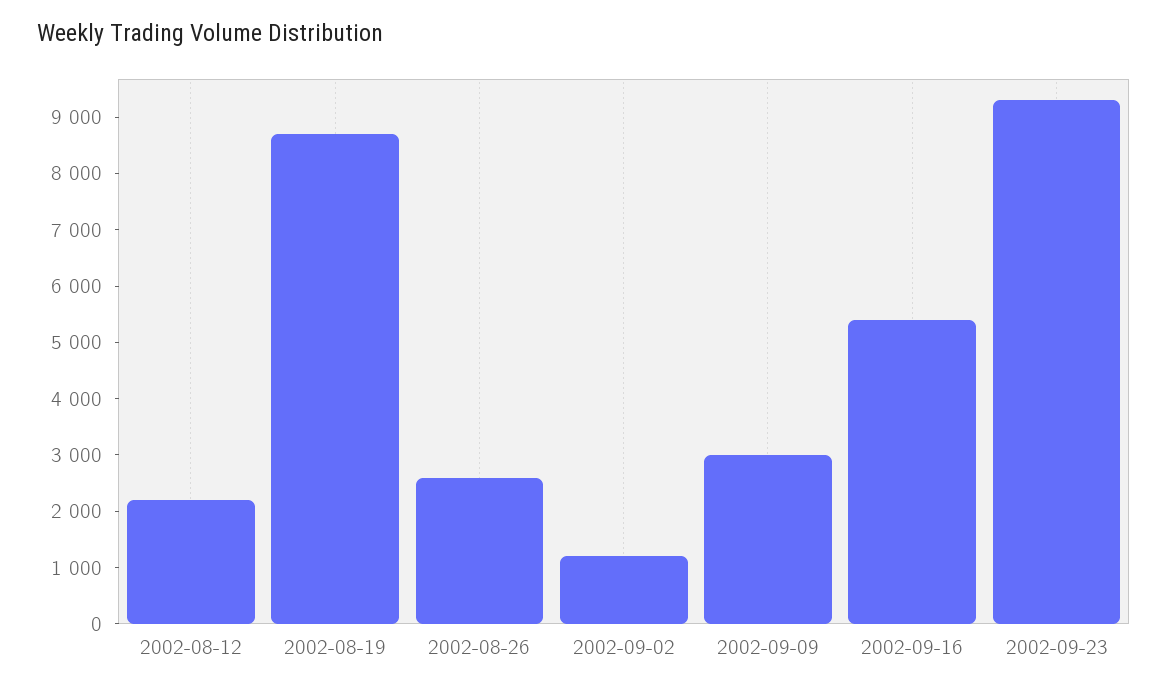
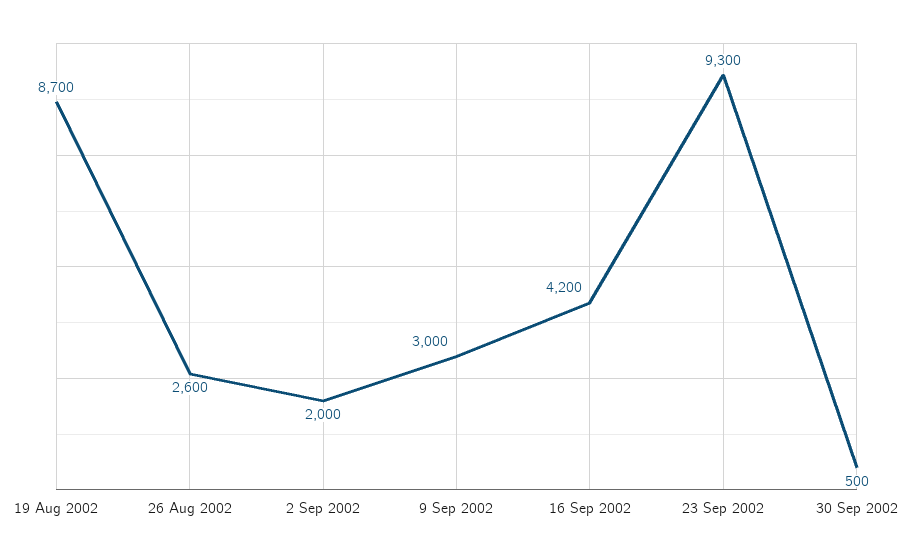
2002-08-12: 2200 -> none
2002-09-02: 1200 -> 2000
2002-09-16: 5400 -> 4200
30 Sep 2002: none -> 500

